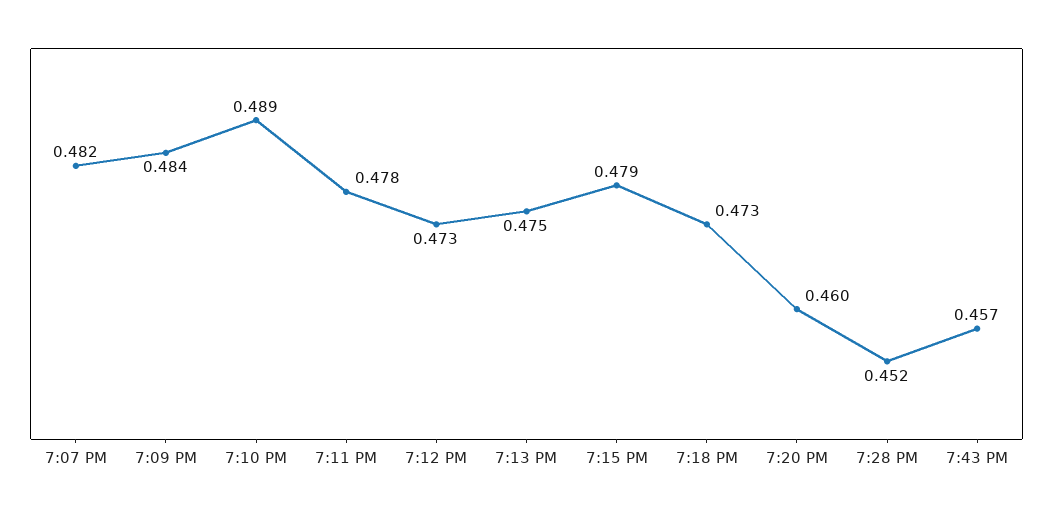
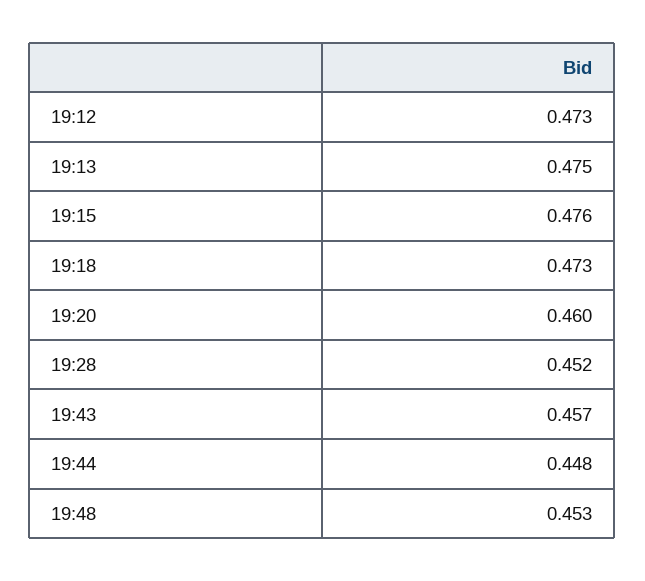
7:07 PM: 0.482 -> none
7:09 PM: 0.484 -> none
7:10 PM: 0.489 -> none
7:11 PM: 0.478 -> none
7:15 PM: 0.479 -> 0.476
19:44: none -> 0.448
19:48: none -> 0.453

